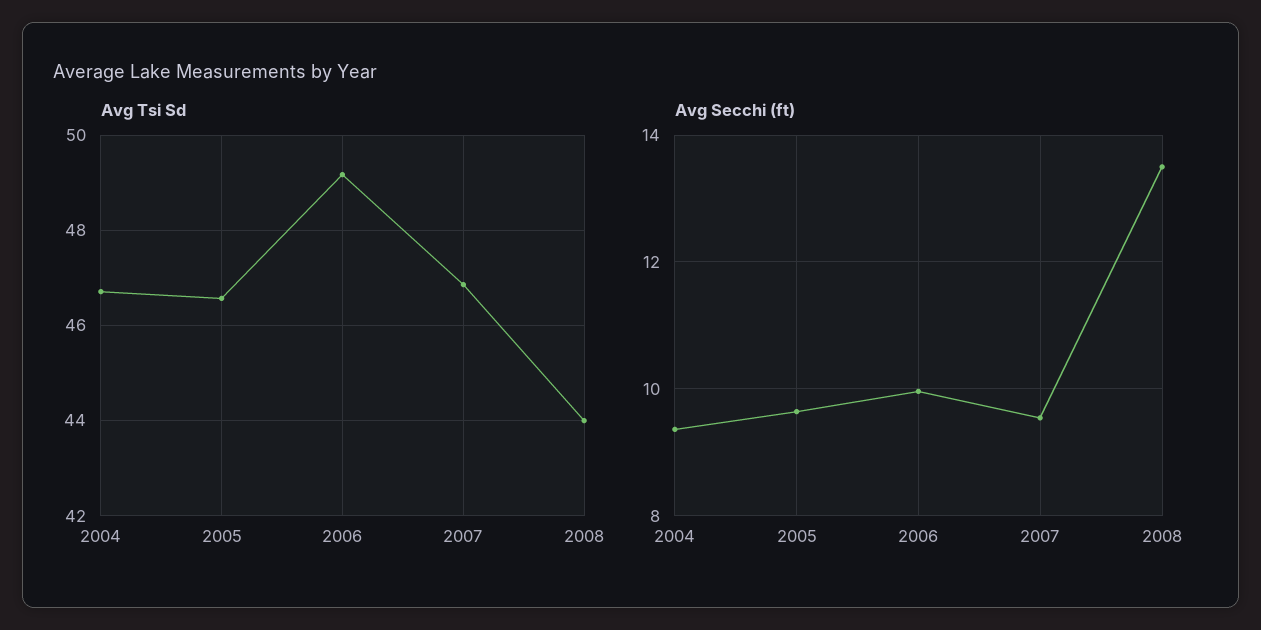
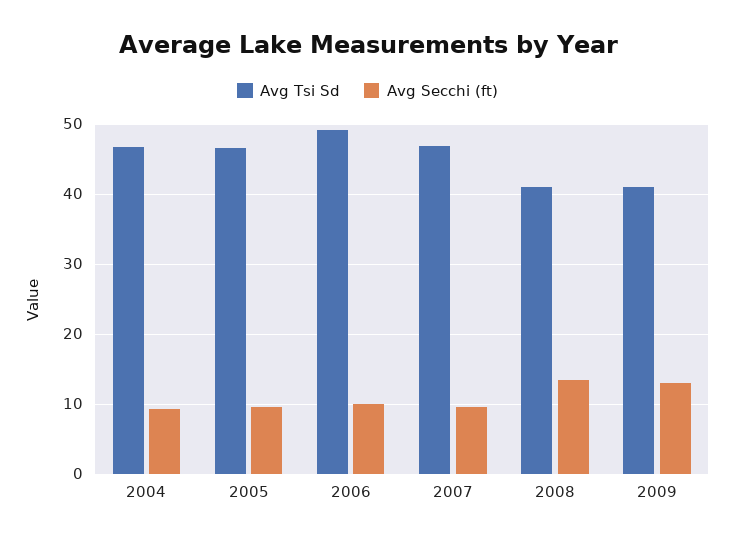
Avg Tsi Sd, 2008: 44 -> 41
Avg Tsi Sd, 2009: none -> 41
Avg Secchi (ft), 2009: none -> 13

